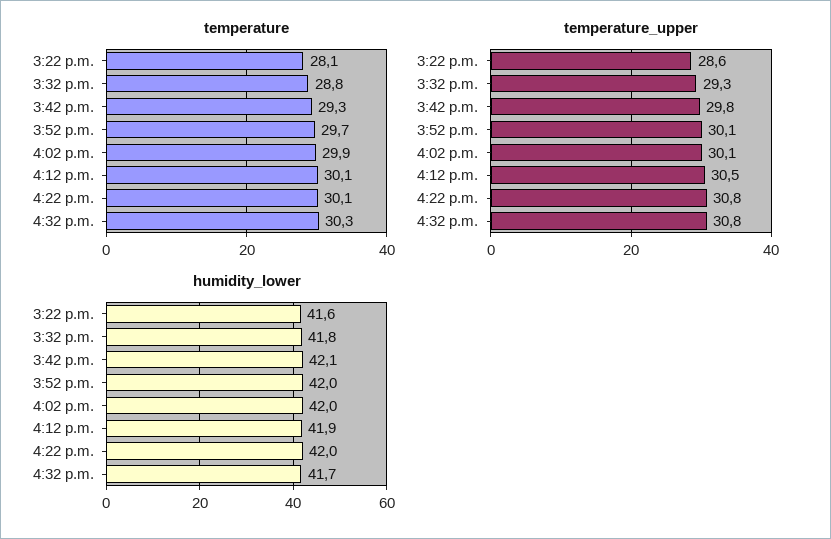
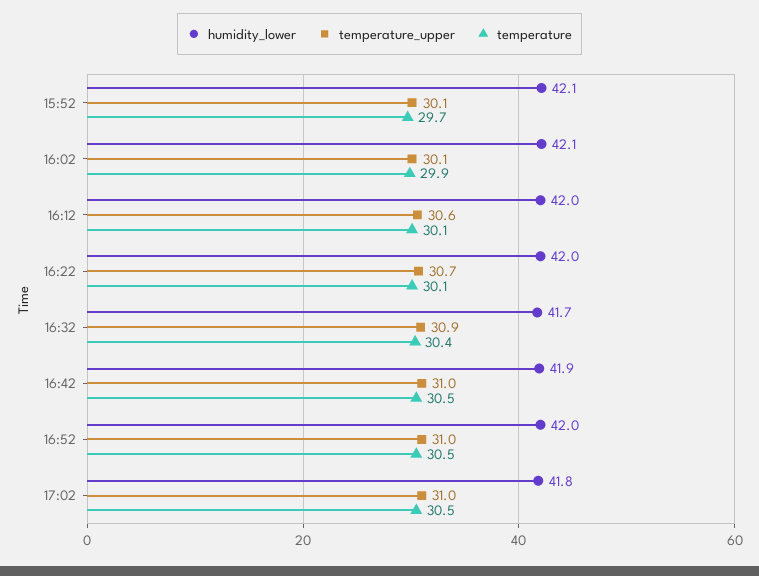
temperature, 3:22 p.m.: 28.1 -> none
temperature, 3:32 p.m.: 28.8 -> none
temperature, 3:42 p.m.: 29.3 -> none
temperature, 4:32 p.m.: 30.3 -> 30.4
temperature_upper, 3:22 p.m.: 28.6 -> none
temperature_upper, 3:32 p.m.: 29.3 -> none
temperature_upper, 3:42 p.m.: 29.8 -> none
temperature_upper, 4:12 p.m.: 30.5 -> 30.6
temperature_upper, 4:22 p.m.: 30.8 -> 30.7
temperature_upper, 4:32 p.m.: 30.8 -> 30.9
humidity_lower, 3:22 p.m.: 41.6 -> none
humidity_lower, 3:32 p.m.: 41.8 -> none
humidity_lower, 3:42 p.m.: 42.1 -> none
humidity_lower, 3:52 p.m.: 42 -> 42.1
humidity_lower, 4:02 p.m.: 42 -> 42.1
humidity_lower, 4:12 p.m.: 41.9 -> 42
humidity_lower, 16:42: none -> 41.9
temperature_upper, 16:42: none -> 31
temperature, 16:42: none -> 30.5
humidity_lower, 16:52: none -> 42
temperature_upper, 16:52: none -> 31
temperature, 16:52: none -> 30.5
humidity_lower, 17:02: none -> 41.8
temperature_upper, 17:02: none -> 31
temperature, 17:02: none -> 30.5

